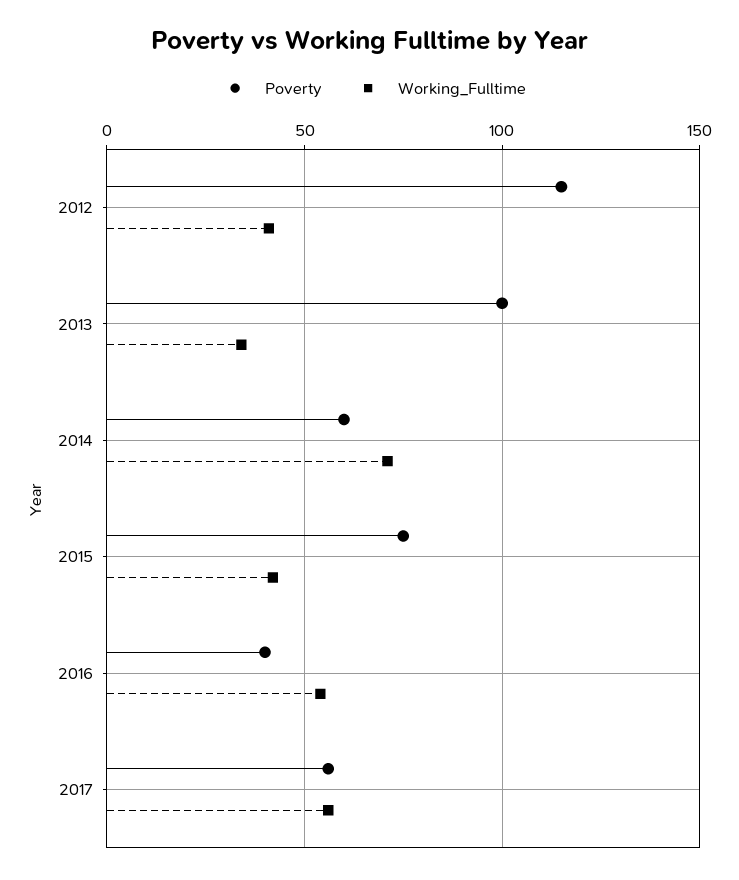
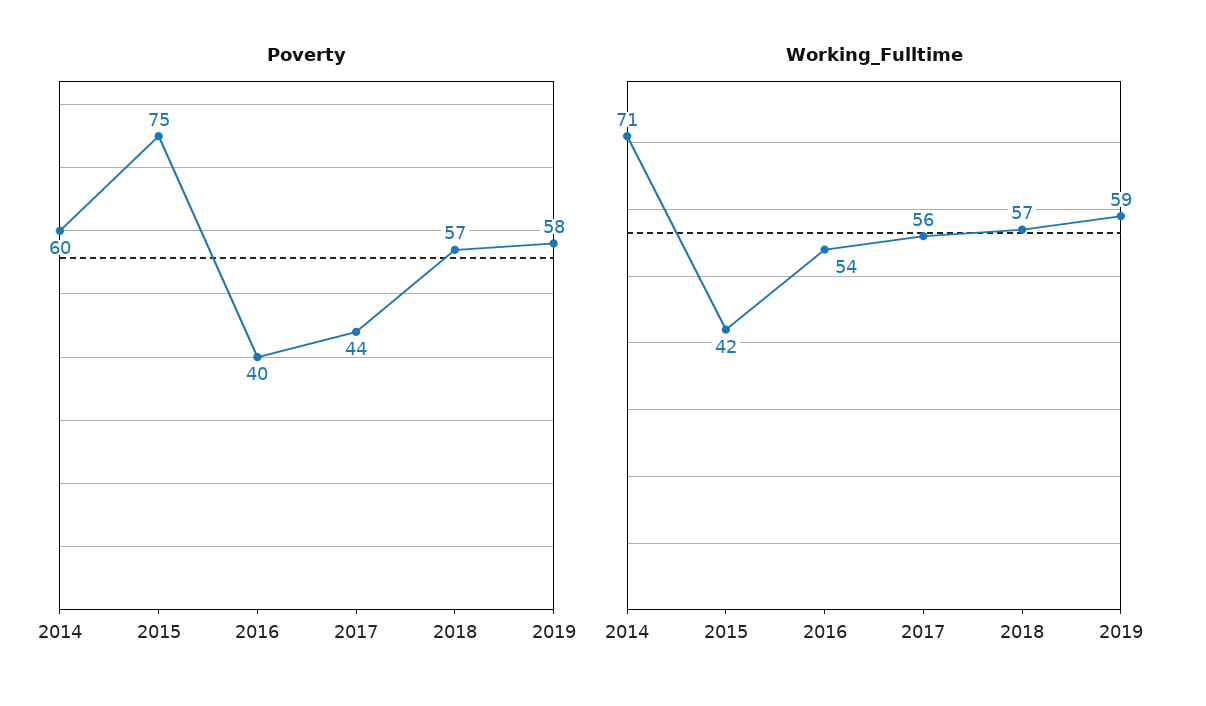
Poverty, 2012: 115 -> none
Working_Fulltime, 2012: 40 -> none
Poverty, 2013: 100 -> none
Working_Fulltime, 2013: 35 -> none
Poverty, 2017: 55 -> 44
Poverty, 2018: none -> 57
Poverty, 2019: none -> 58
Working_Fulltime, 2018: none -> 57
Working_Fulltime, 2019: none -> 59

